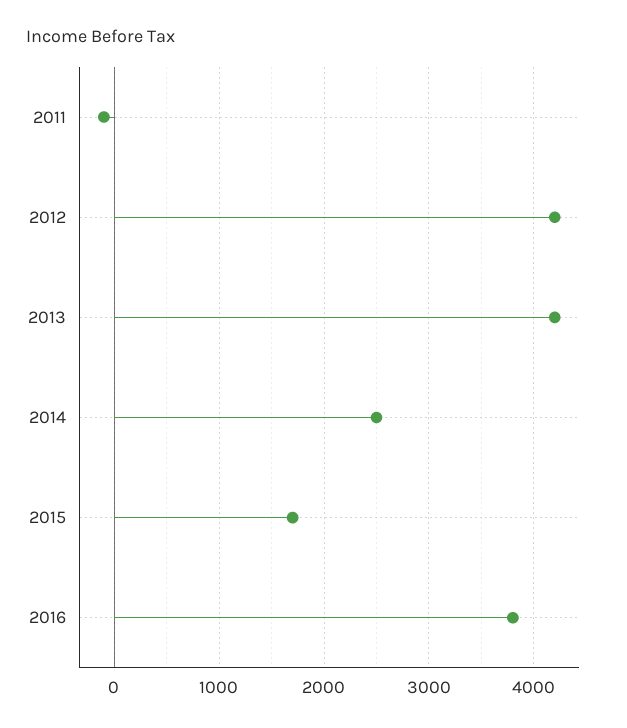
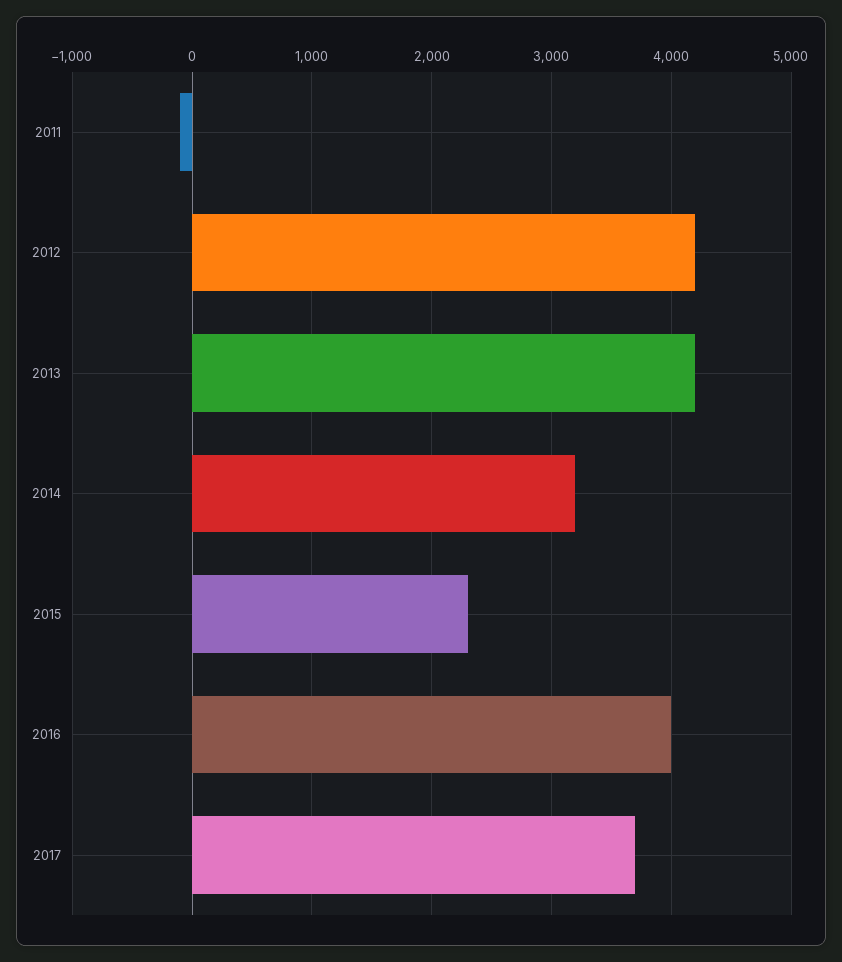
2014: 2500 -> 3200
2015: 1700 -> 2300
2016: 3800 -> 4000
2017: none -> 3700

